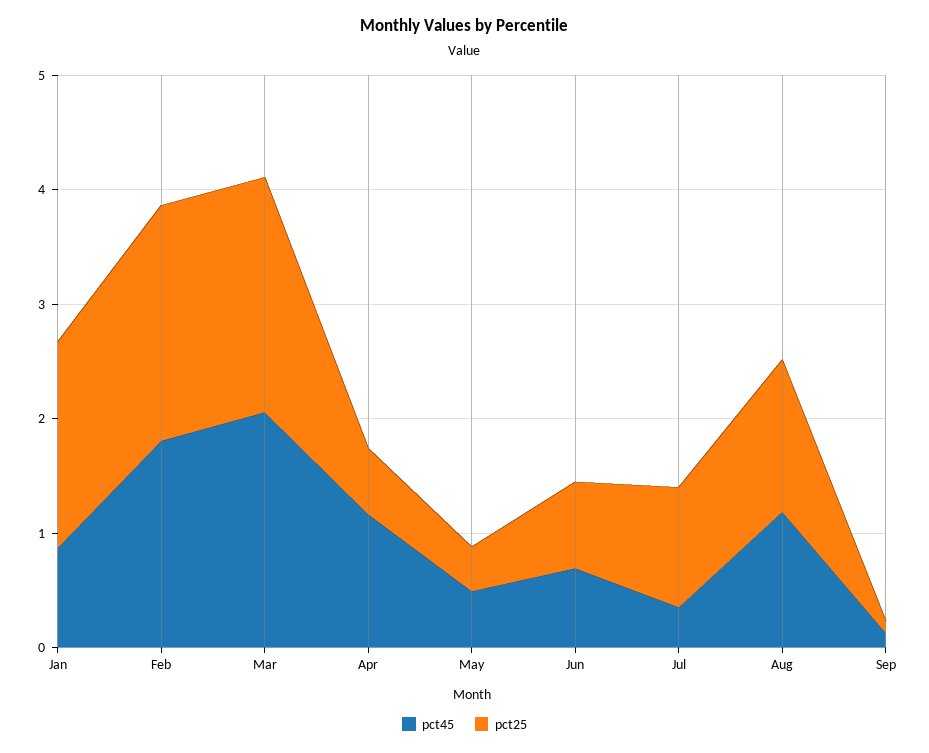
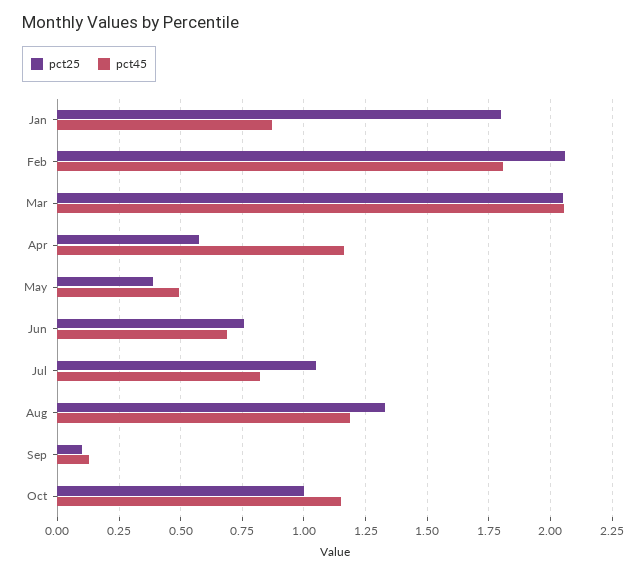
pct45, Jul: 0.4 -> 0.825
pct25, Oct: none -> 1
pct45, Oct: none -> 1.15

